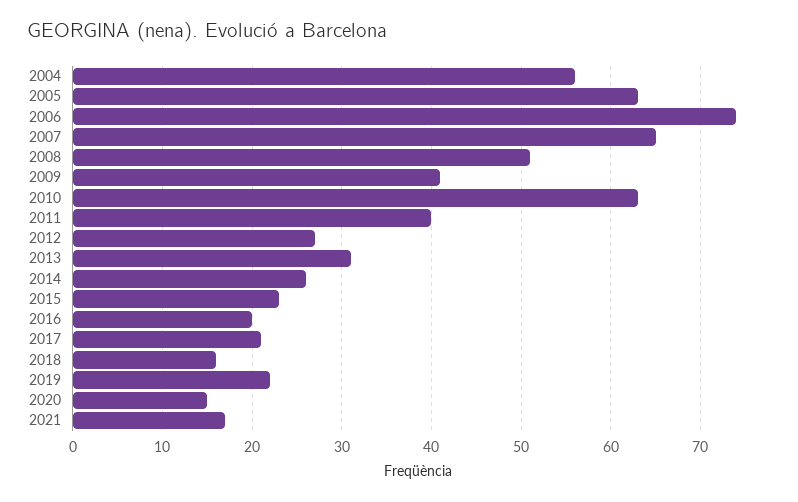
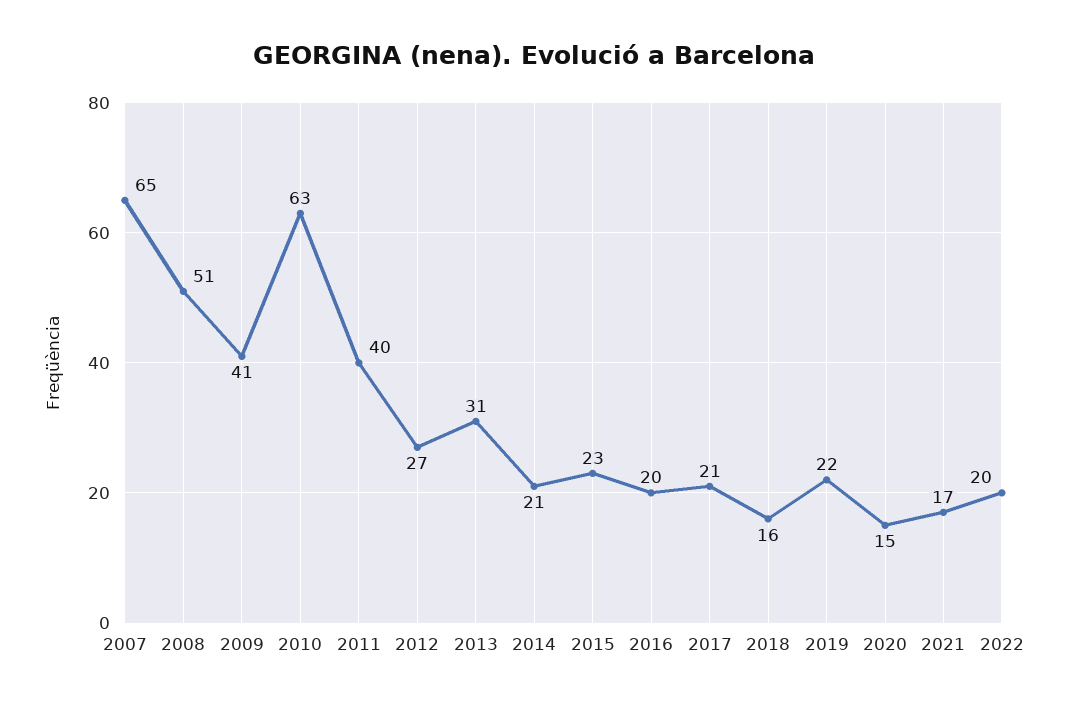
2004: 56 -> none
2005: 63 -> none
2006: 74 -> none
2014: 26 -> 21
2022: none -> 20

